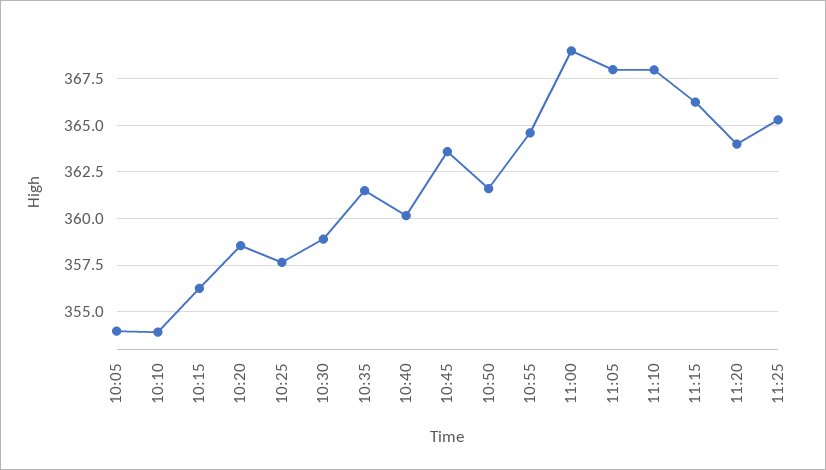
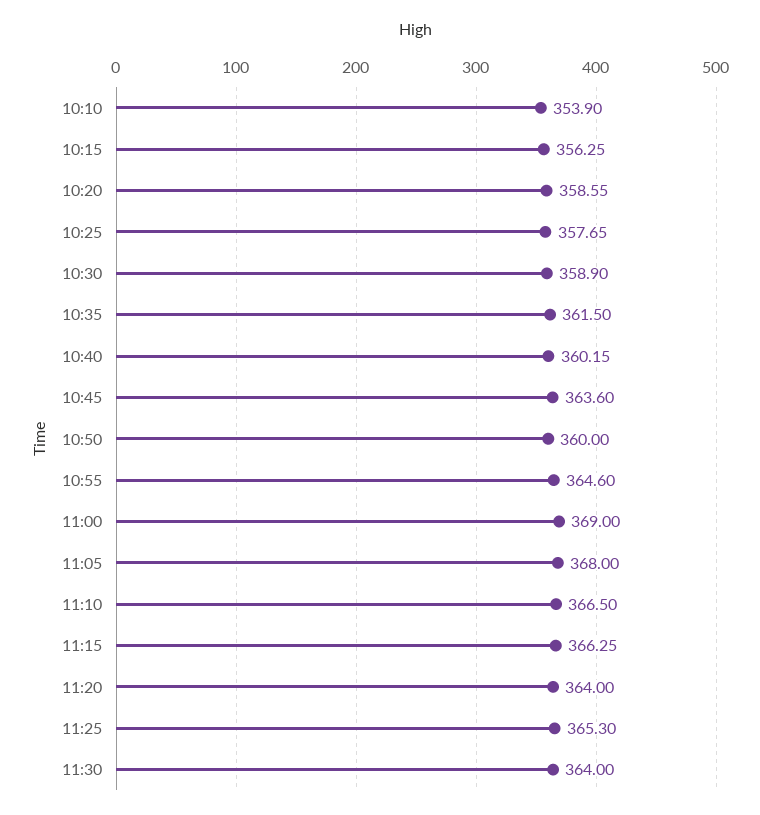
10:05: 354 -> none
10:50: 361.5 -> 360
11:10: 368 -> 366.5
11:30: none -> 364

